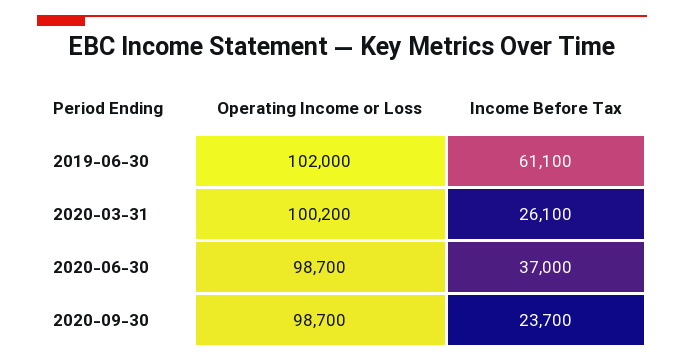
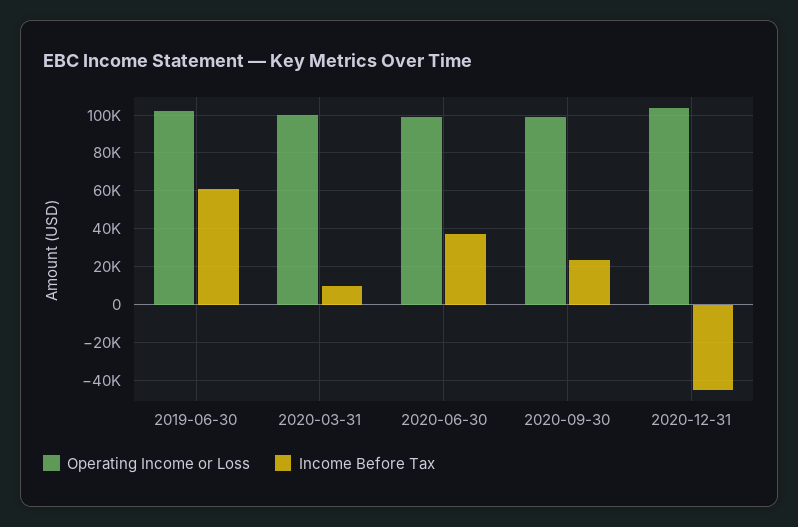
Income Before Tax, 2020-03-31: 26100 -> 10000
Operating Income or Loss, 2020-12-31: none -> 105000
Income Before Tax, 2020-12-31: none -> -45000

